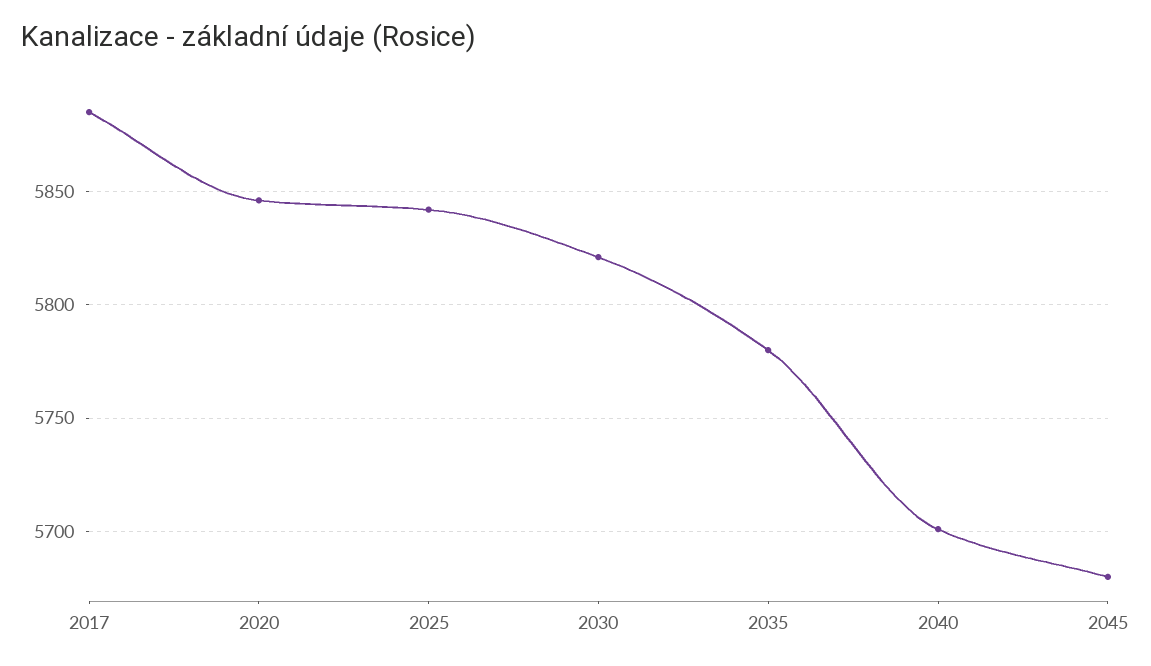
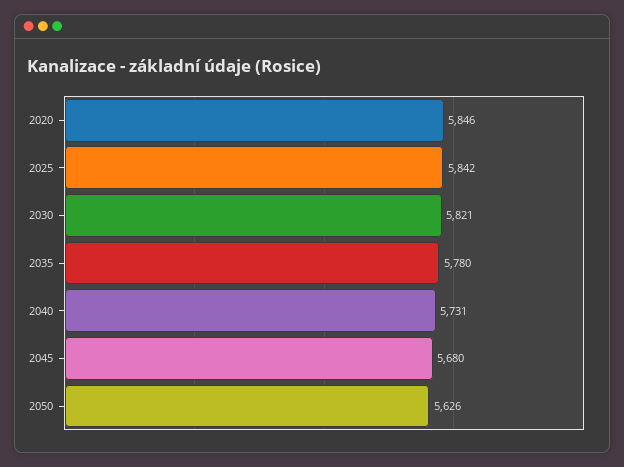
2017: 5885 -> none
2040: 5700 -> 5731
2050: none -> 5626

